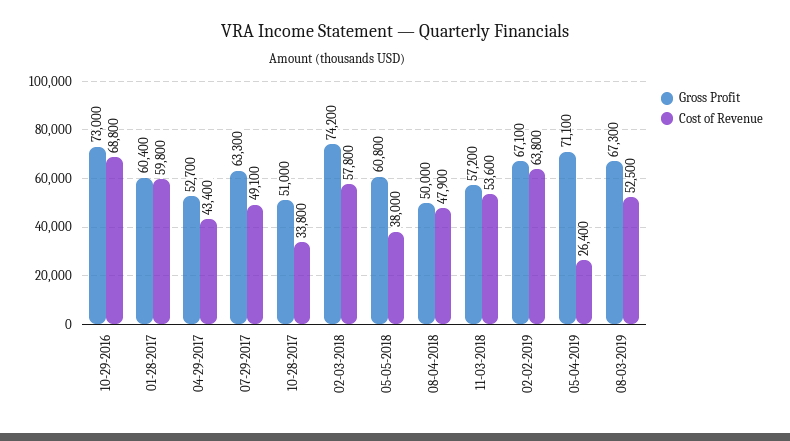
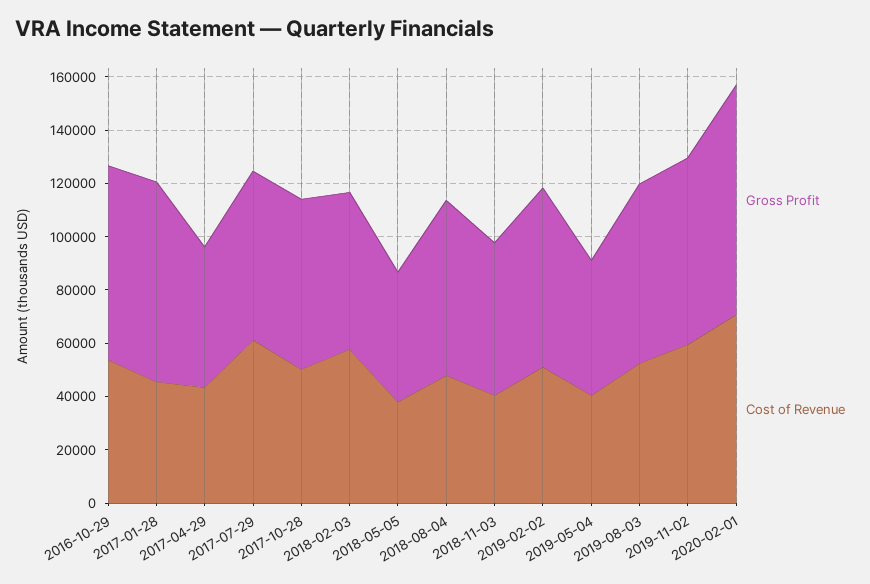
Cost of Revenue, 10-29-2016: 68800 -> 55000
Gross Profit, 01-28-2017: 60400 -> 75000
Cost of Revenue, 01-28-2017: 59800 -> 45000
Cost of Revenue, 07-29-2017: 49100 -> 60000
Gross Profit, 10-28-2017: 51000 -> 65000
Cost of Revenue, 10-28-2017: 33800 -> 50000
Gross Profit, 02-03-2018: 74200 -> 60000
Gross Profit, 05-05-2018: 60800 -> 50000
Gross Profit, 08-04-2018: 50000 -> 65000
Cost of Revenue, 11-03-2018: 53600 -> 40000
Cost of Revenue, 02-02-2019: 63800 -> 50000
Gross Profit, 05-04-2019: 71100 -> 50000
Cost of Revenue, 05-04-2019: 26400 -> 40000
Gross Profit, 2019-11-02: none -> 70000
Cost of Revenue, 2019-11-02: none -> 60000
Gross Profit, 2020-02-01: none -> 85000
Cost of Revenue, 2020-02-01: none -> 70000

